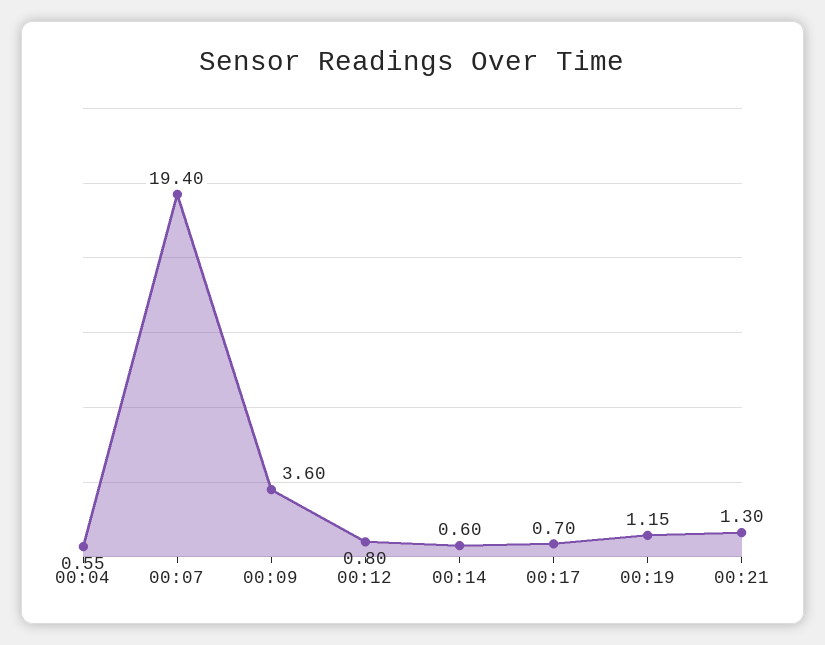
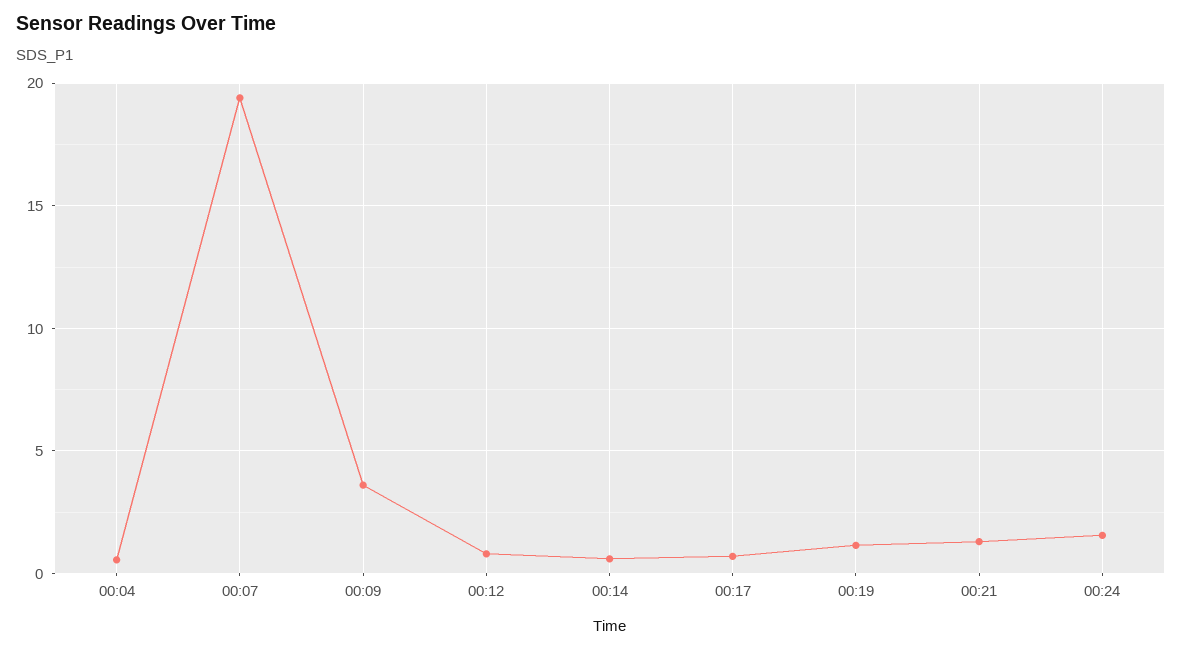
00:24: none -> 1.5

